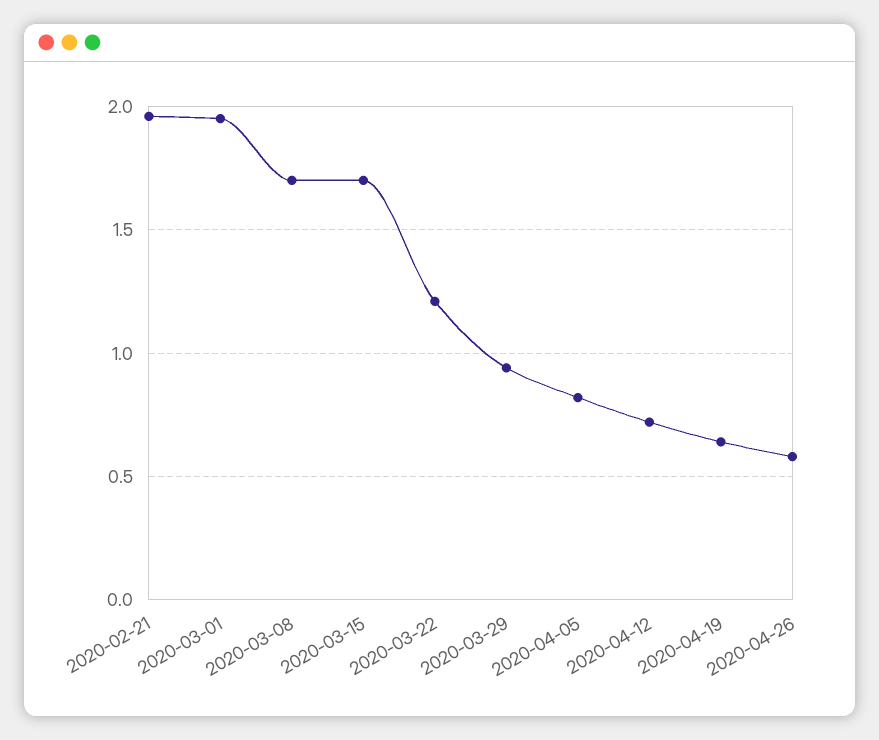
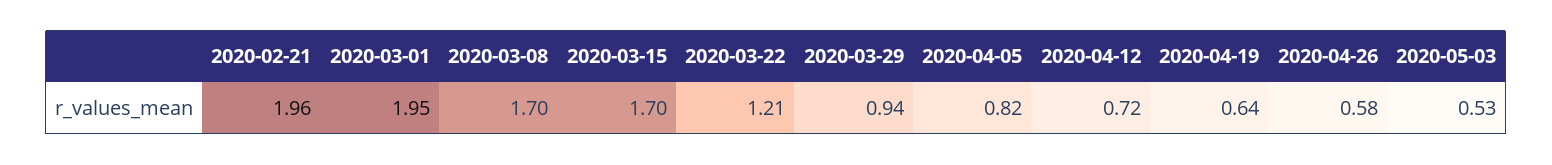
2020-05-03: none -> 0.53

